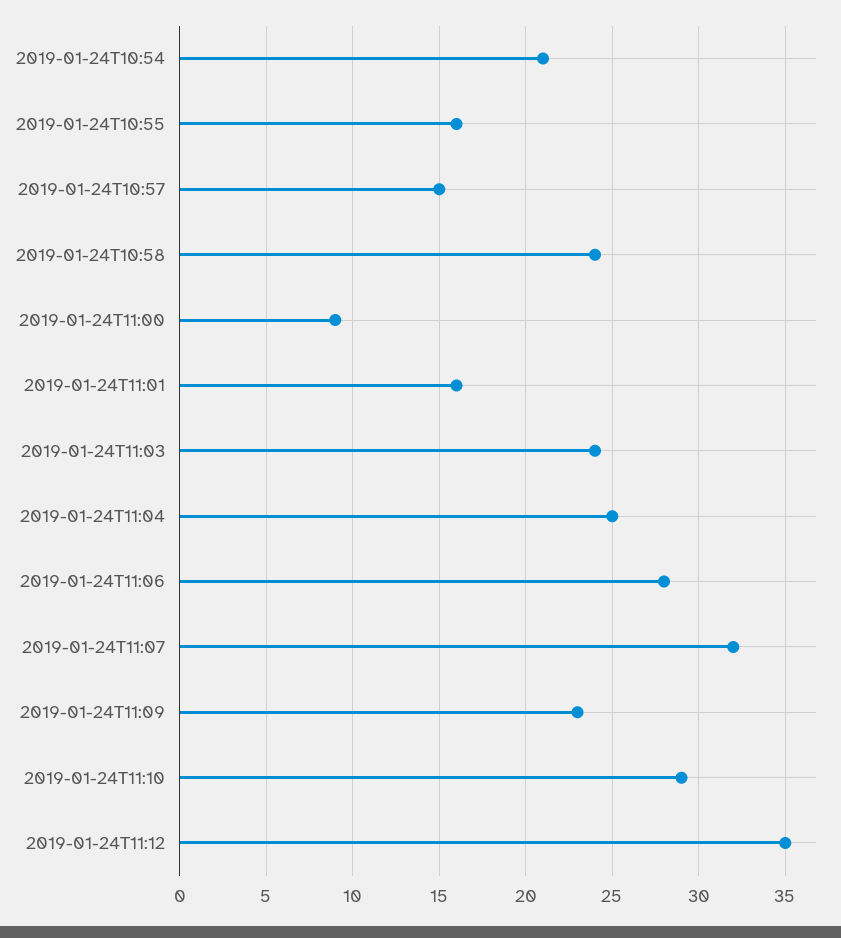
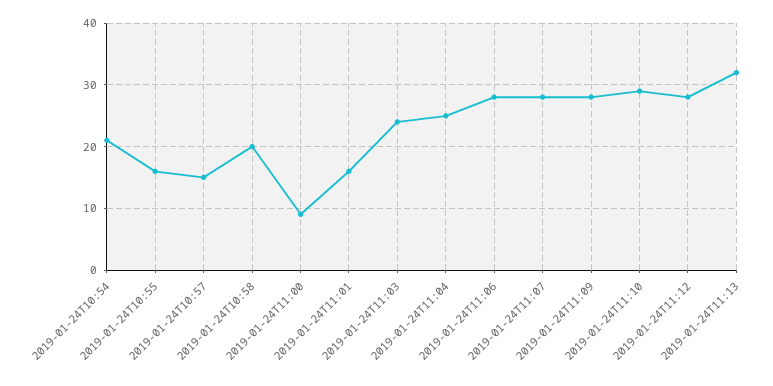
2019-01-24T10:58: 24 -> 20
2019-01-24T11:07: 32 -> 28
2019-01-24T11:09: 23 -> 28
2019-01-24T11:12: 35 -> 28
2019-01-24T11:13: none -> 32

